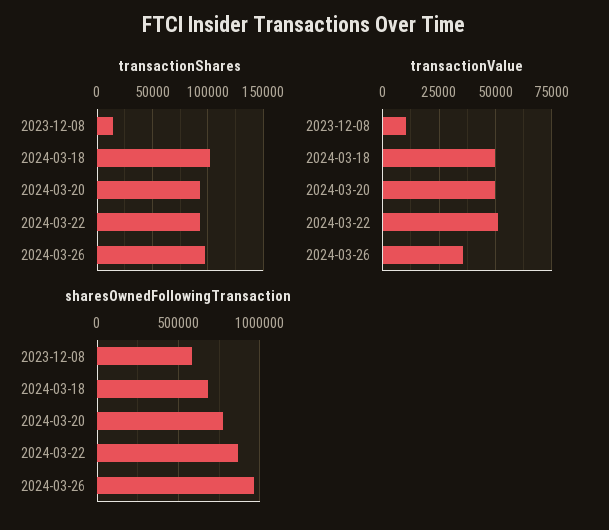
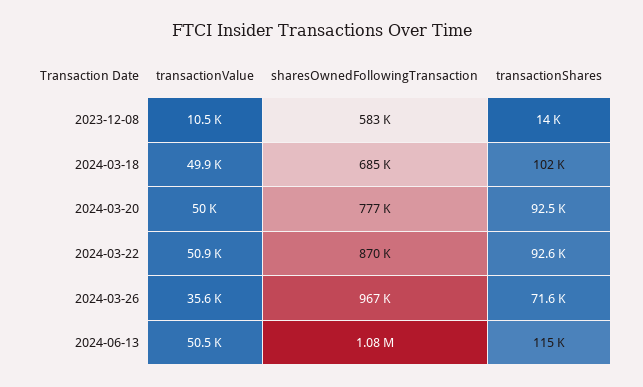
transactionShares, 2024-03-26: 100000 -> 71600
transactionValue, 2024-06-13: none -> 50500
sharesOwnedFollowingTransaction, 2024-06-13: none -> 1080000
transactionShares, 2024-06-13: none -> 115000

